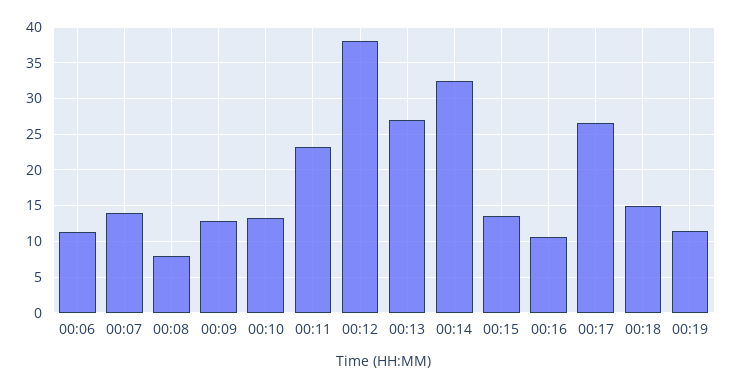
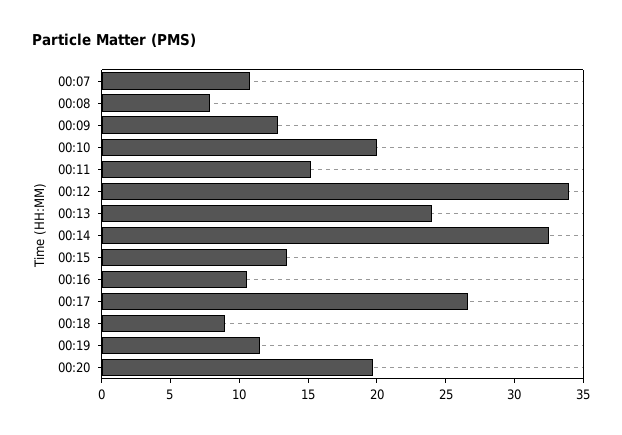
00:06: 11 -> none
00:07: 14 -> 11
00:10: 13 -> 20
00:11: 23 -> 15
00:12: 38 -> 34
00:13: 27 -> 24
00:18: 15 -> 9
00:20: none -> 20

